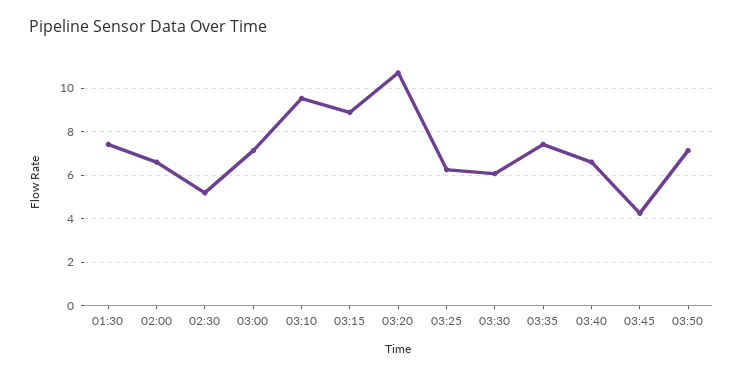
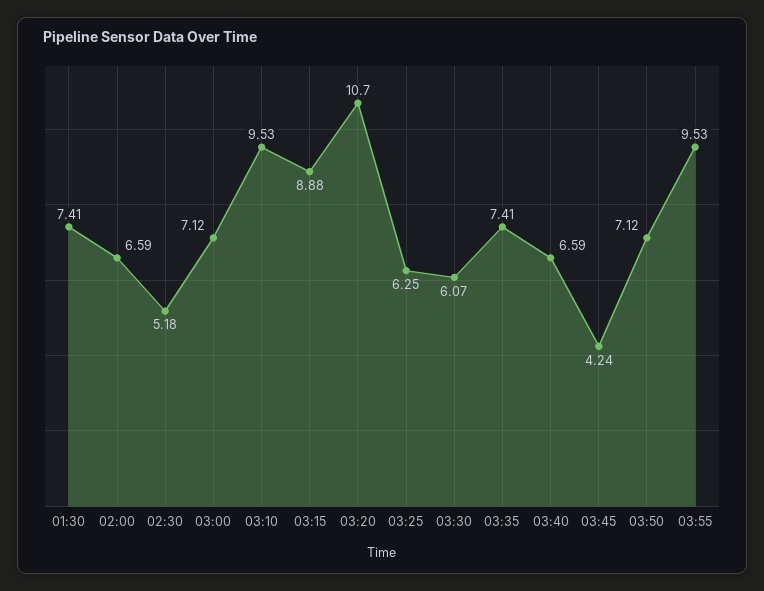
03:55: none -> 9.53

